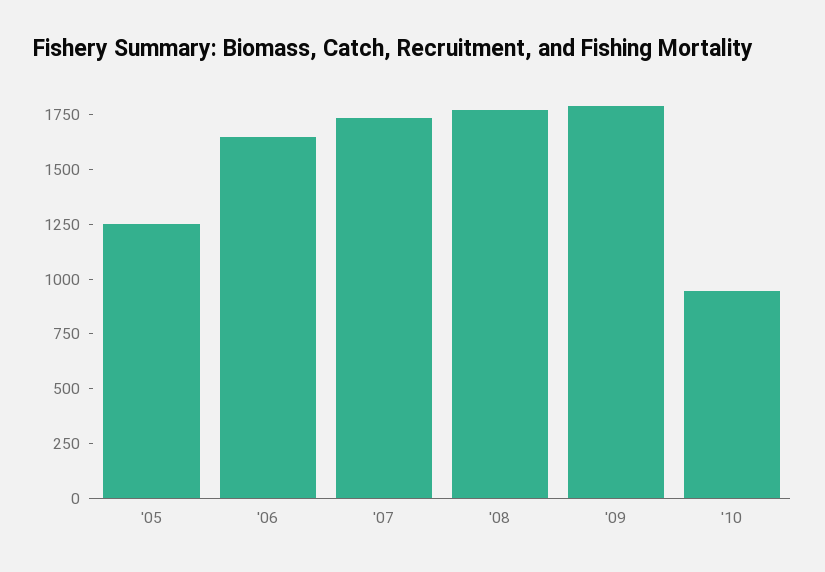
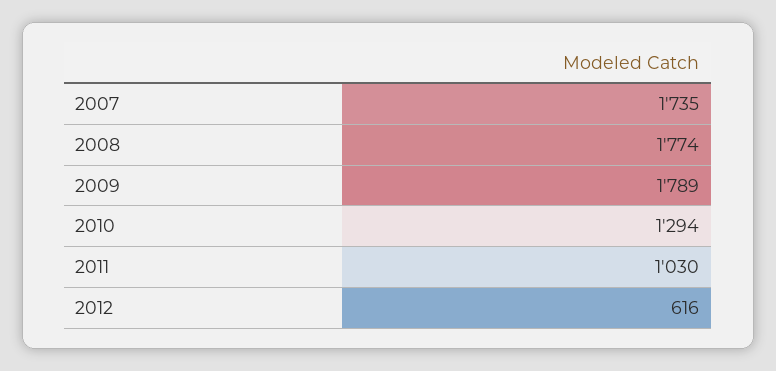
'05: 1250 -> none
'06: 1650 -> none
'10: 950 -> 1294
2011: none -> 1030
2012: none -> 616

